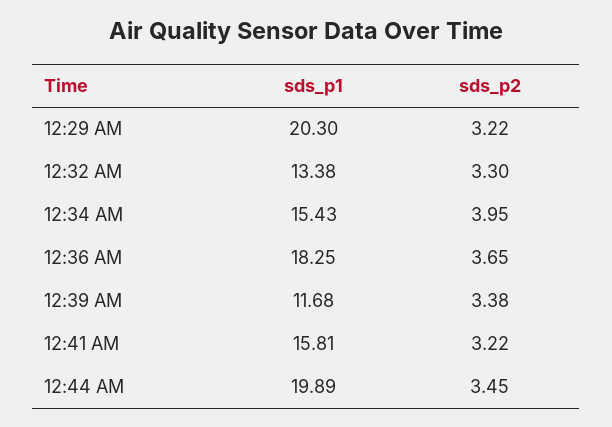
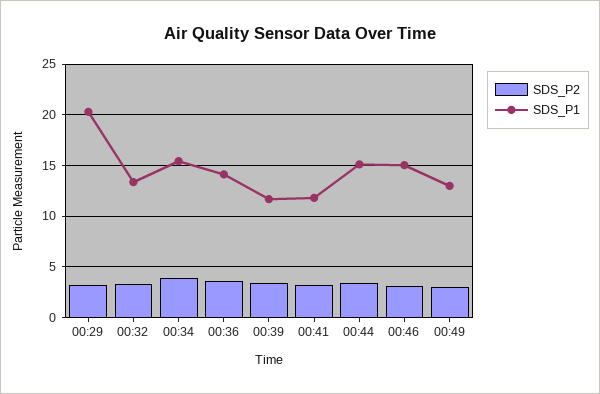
sds_p1, 12:36 AM: 18.25 -> 14
sds_p1, 12:41 AM: 15.81 -> 12
sds_p1, 12:44 AM: 19.89 -> 15
sds_p2, 00:46: none -> 3
sds_p1, 00:46: none -> 15
sds_p2, 00:49: none -> 3
sds_p1, 00:49: none -> 13

